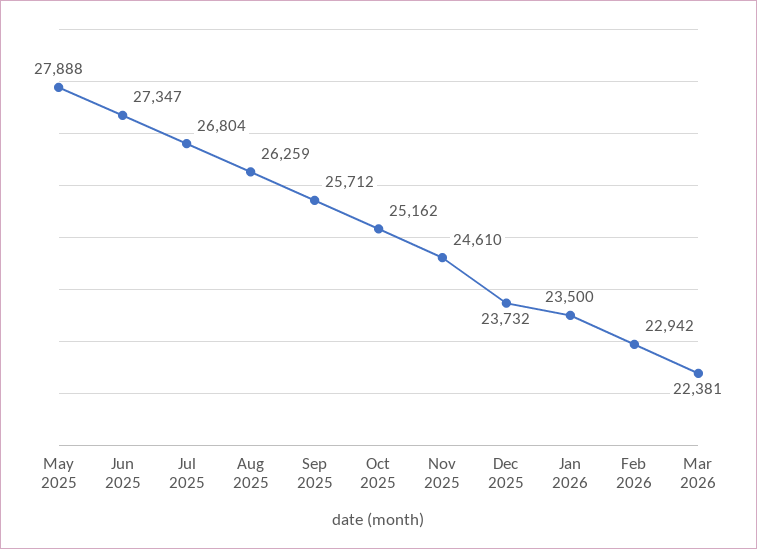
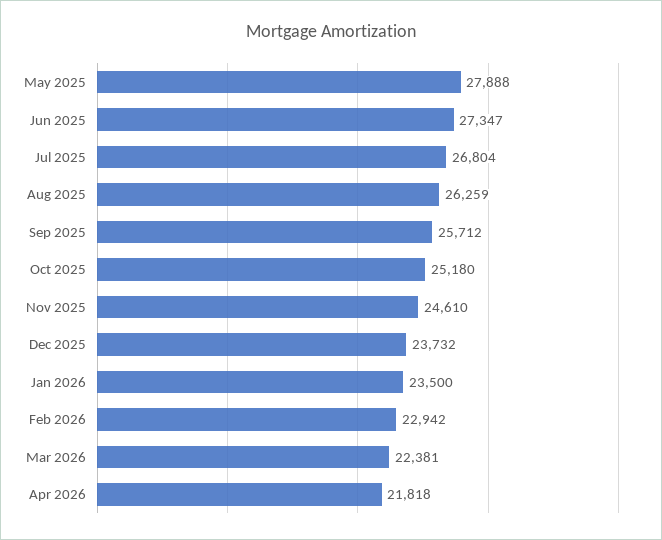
Oct 2025: 25162 -> 25180
Apr 2026: none -> 21818

